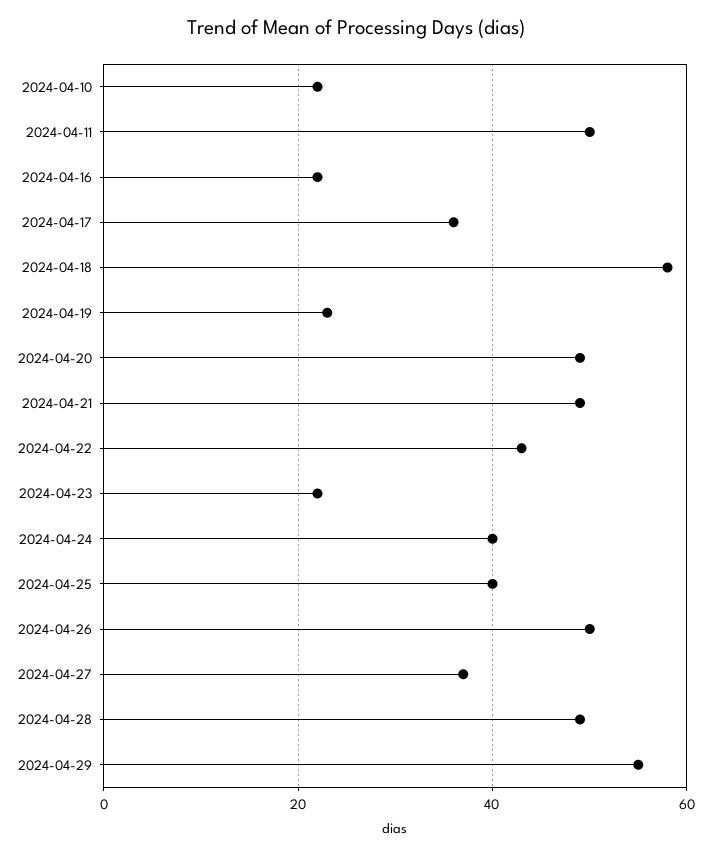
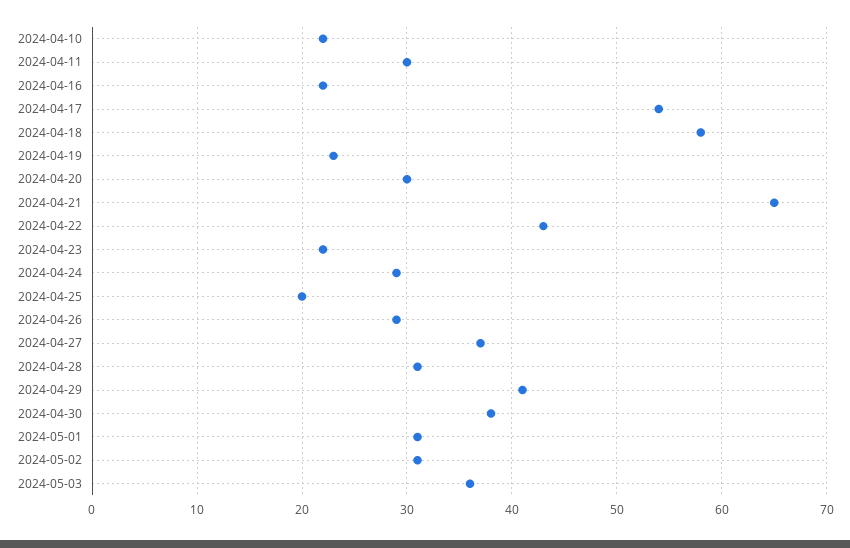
2024-04-11: 50 -> 30
2024-04-17: 35 -> 54
2024-04-20: 50 -> 30
2024-04-21: 50 -> 65
2024-04-24: 40 -> 29
2024-04-25: 40 -> 20
2024-04-26: 50 -> 29
2024-04-28: 50 -> 31
2024-04-29: 55 -> 41
2024-04-30: none -> 38
2024-05-01: none -> 31
2024-05-02: none -> 31
2024-05-03: none -> 36

